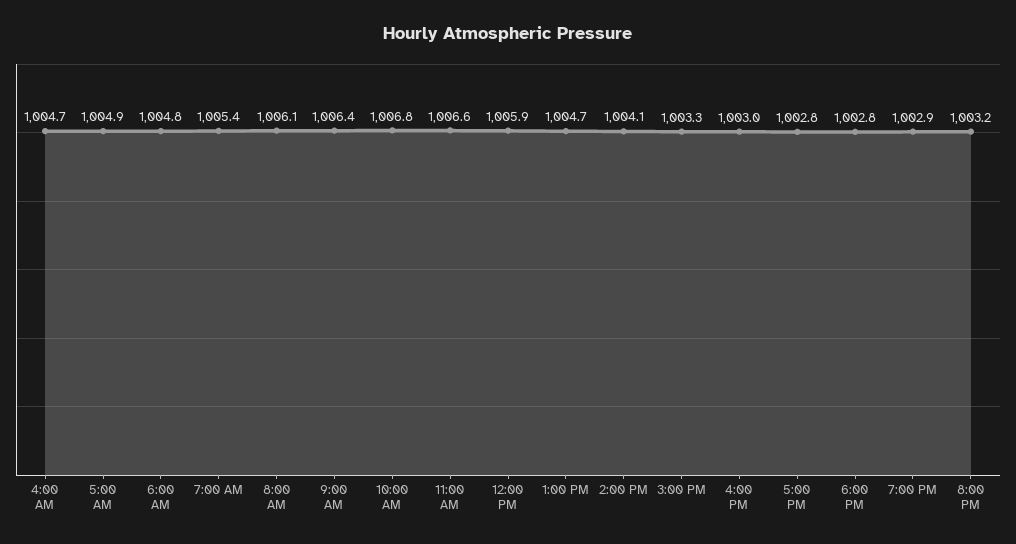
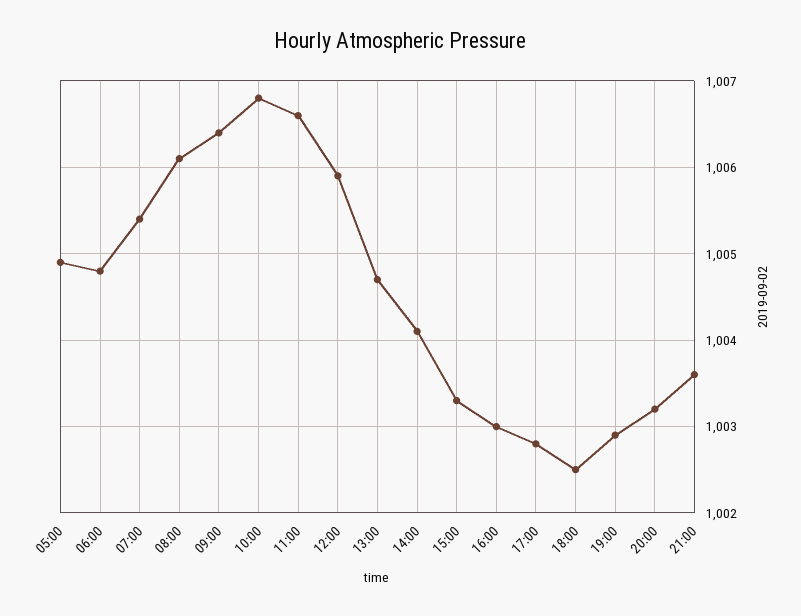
4:00 AM: 1004.7 -> none
6:00 PM: 1002.8 -> 1002.5
21:00: none -> 1003.6

